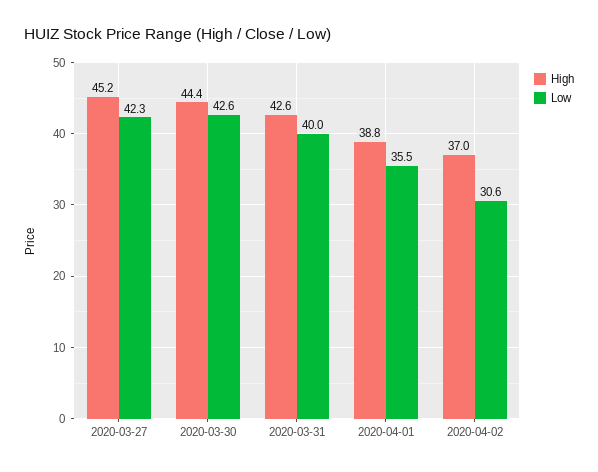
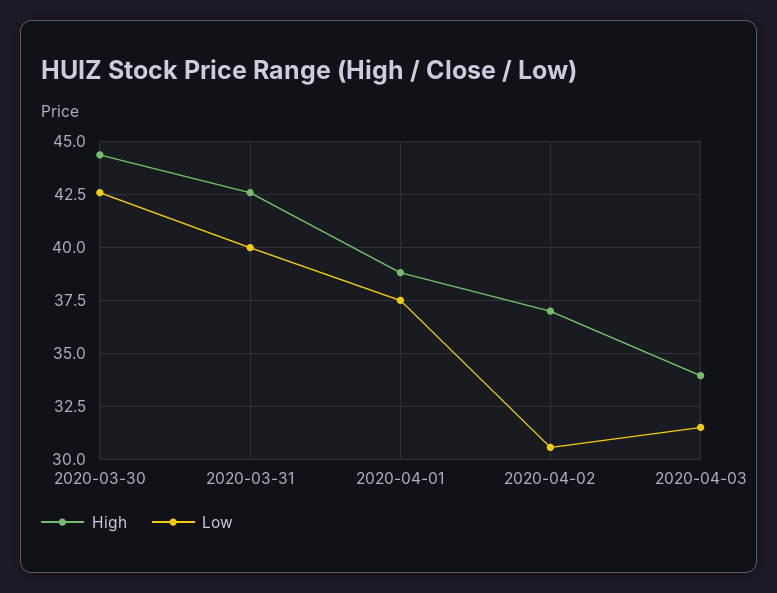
High, 2020-03-27: 45.2 -> none
Low, 2020-03-27: 42.3 -> none
Low, 2020-04-01: 35.5 -> 37.5
High, 2020-04-03: none -> 34
Low, 2020-04-03: none -> 31.5

